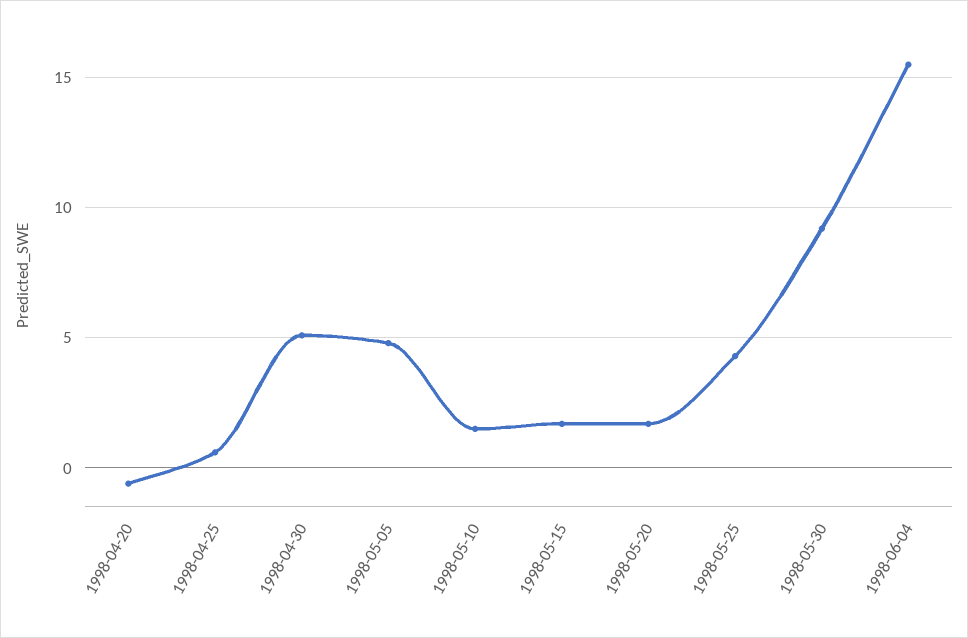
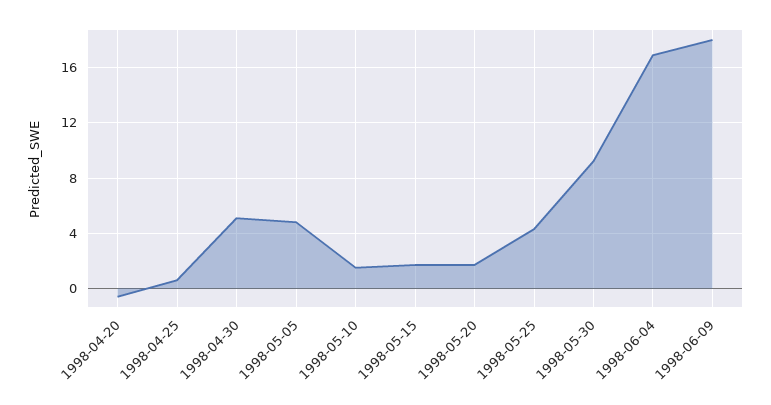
1998-06-04: 15.5 -> 17
1998-06-09: none -> 18

